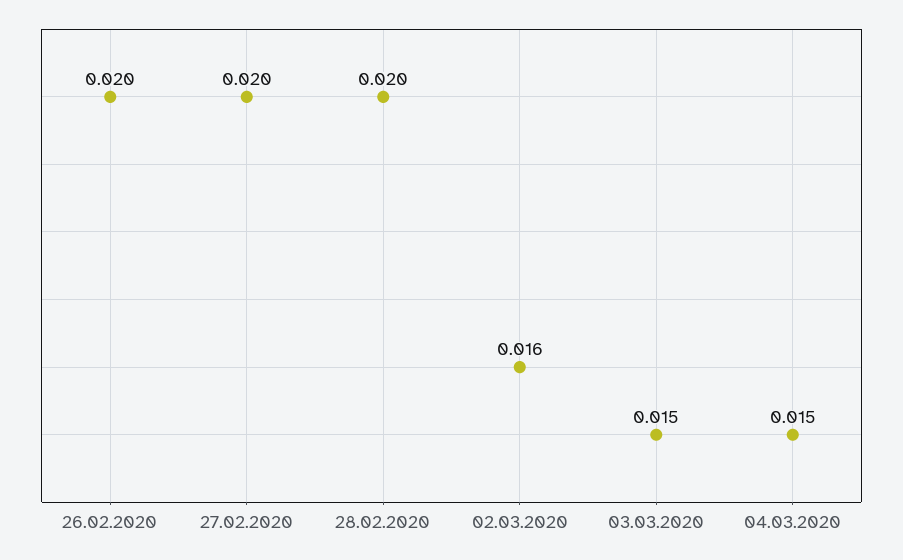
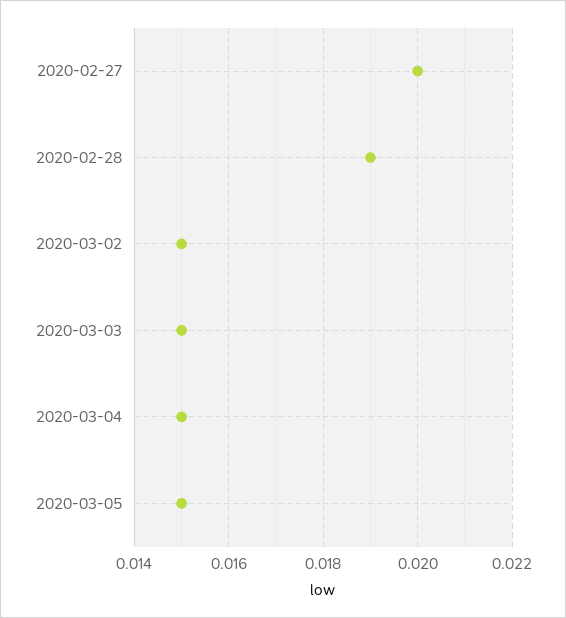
26.02.2020: 0.02 -> none
28.02.2020: 0.02 -> 0.019
02.03.2020: 0.016 -> 0.015
2020-03-05: none -> 0.015

